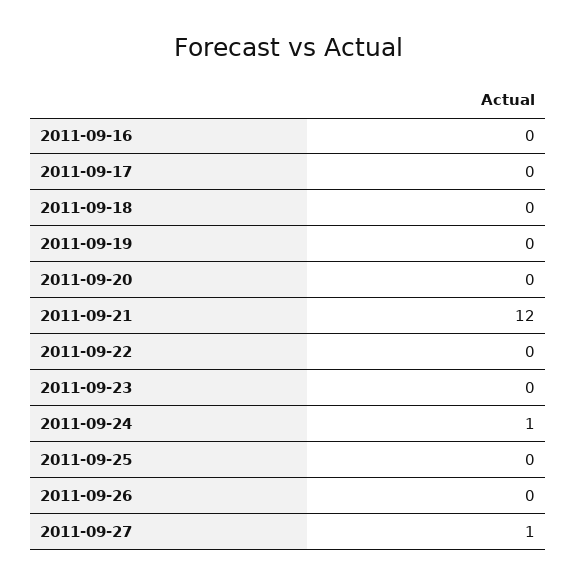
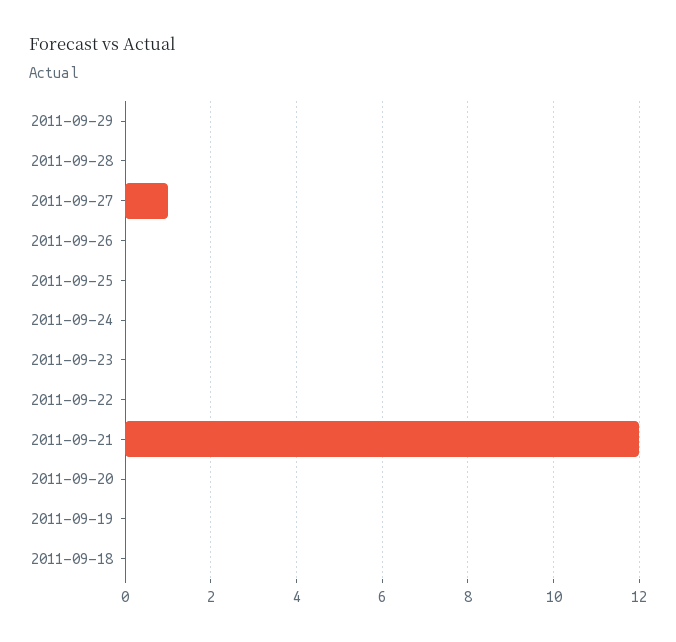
2011-09-16: 0 -> none
2011-09-17: 0 -> none
2011-09-24: 1 -> 0
2011-09-29: none -> 0
2011-09-28: none -> 0

